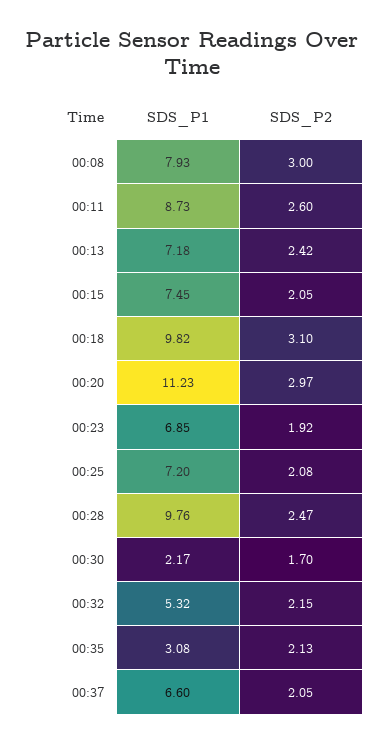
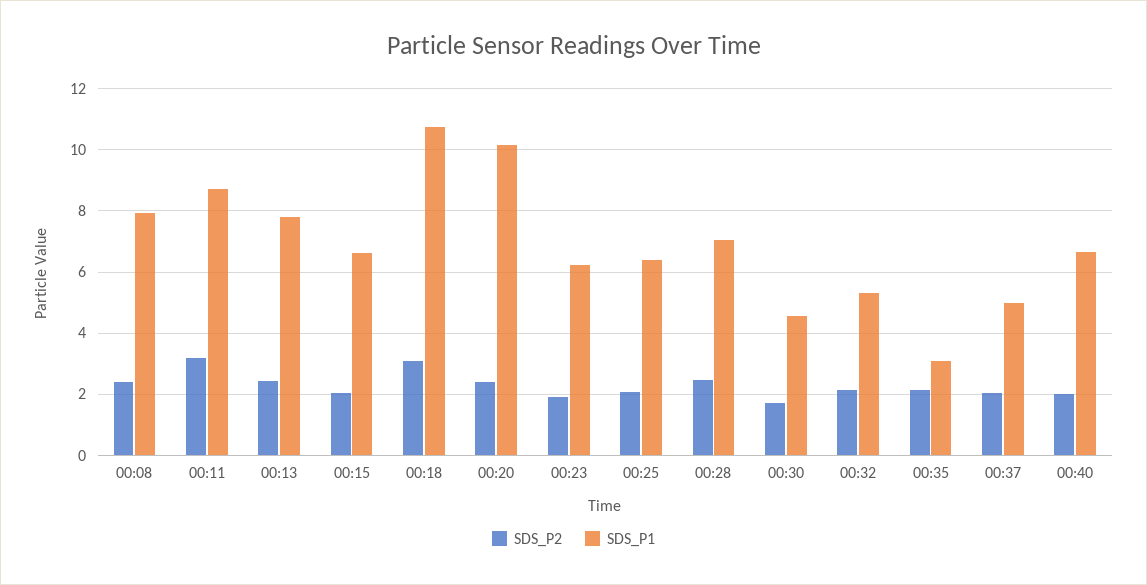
SDS_P2, 00:08: 3 -> 2.4
SDS_P2, 00:11: 2.6 -> 3.2
SDS_P1, 00:13: 7.18 -> 7.8
SDS_P1, 00:15: 7.45 -> 6.6
SDS_P1, 00:18: 9.82 -> 10.8
SDS_P1, 00:20: 11.23 -> 10.2
SDS_P2, 00:20: 2.97 -> 2.4
SDS_P1, 00:23: 6.85 -> 6.2
SDS_P1, 00:25: 7.2 -> 6.4
SDS_P1, 00:28: 9.76 -> 7
SDS_P1, 00:30: 2.17 -> 4.6
SDS_P1, 00:37: 6.6 -> 5
SDS_P2, 00:40: none -> 2
SDS_P1, 00:40: none -> 6.6

